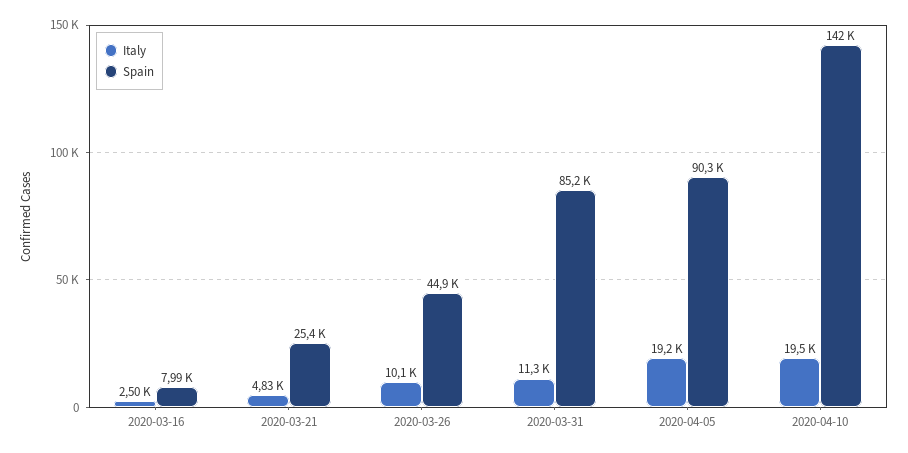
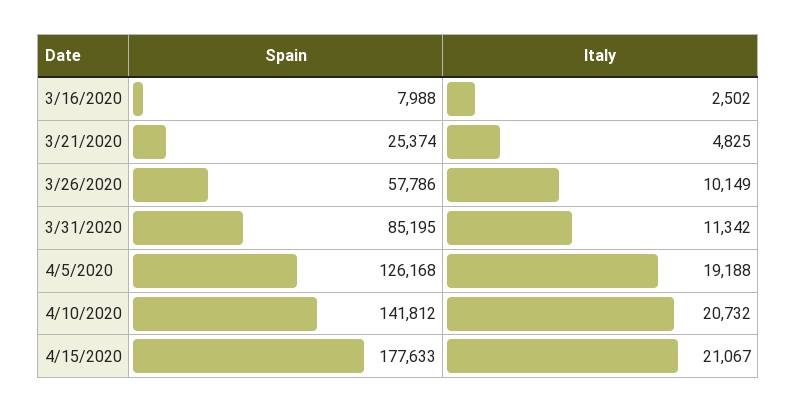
Spain, 2020-03-26: 44900 -> 57786
Spain, 2020-04-05: 90300 -> 126168
Italy, 2020-04-10: 19500 -> 20732
Spain, 4/15/2020: none -> 177633
Italy, 4/15/2020: none -> 21067

